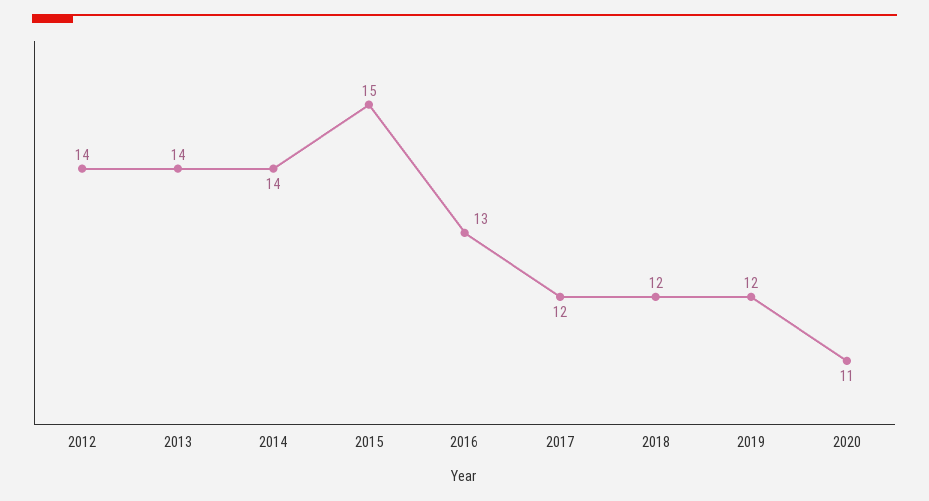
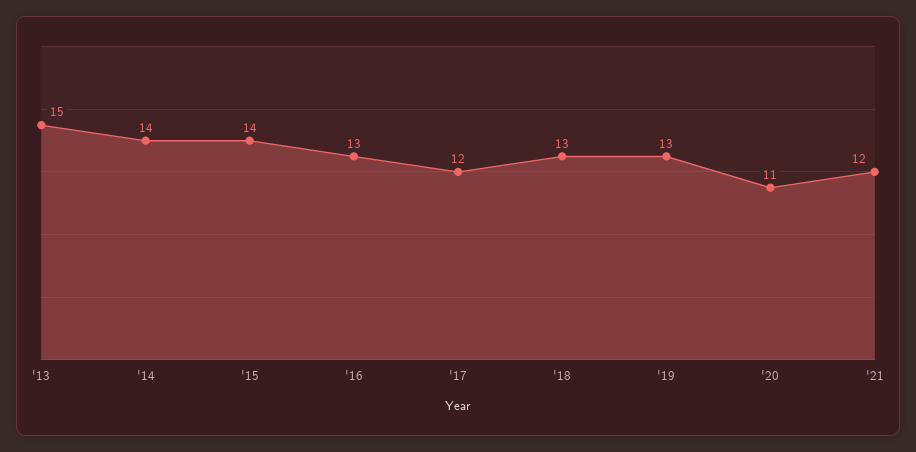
2012: 14 -> none
2013: 14 -> 15
2015: 15 -> 14
2018: 12 -> 13
2019: 12 -> 13
'21: none -> 12

